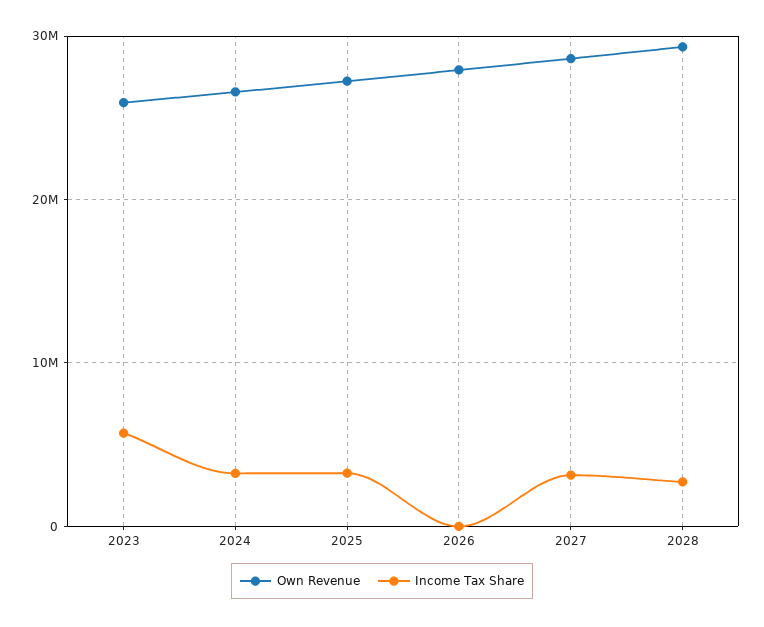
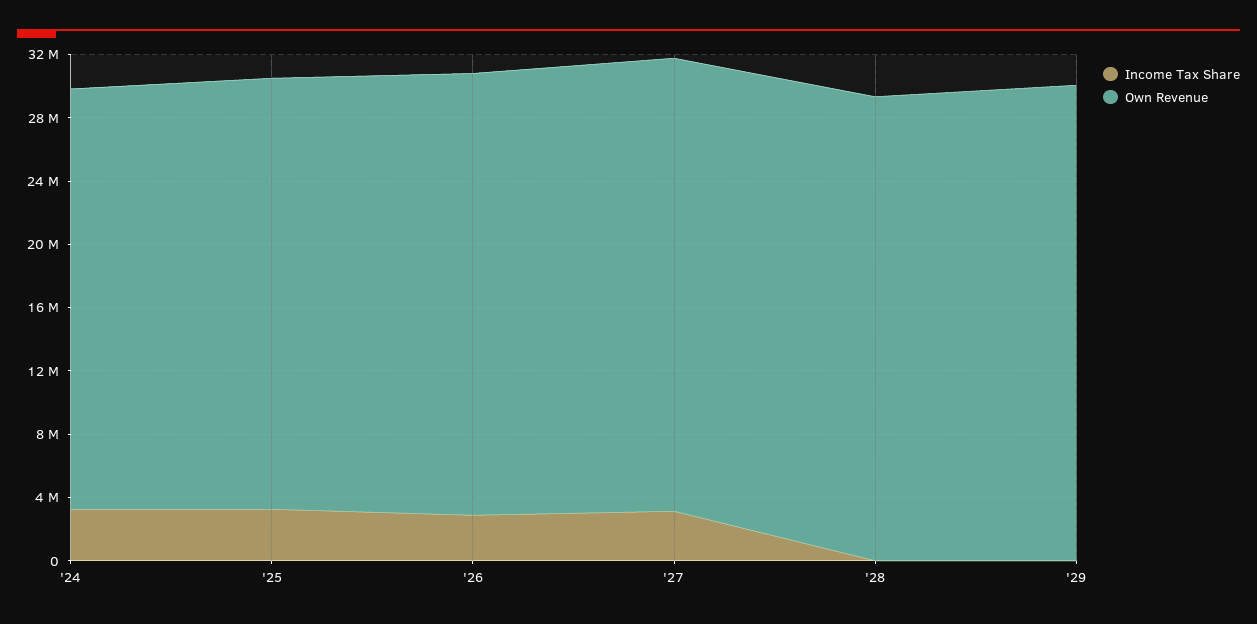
Own Revenue, 2023: 26000000 -> none
Income Tax Share, 2023: 6000000 -> none
Income Tax Share, 2026: 0 -> 3000000
Income Tax Share, 2028: 3000000 -> 0
Income Tax Share, '29: none -> 0
Own Revenue, '29: none -> 30000000

